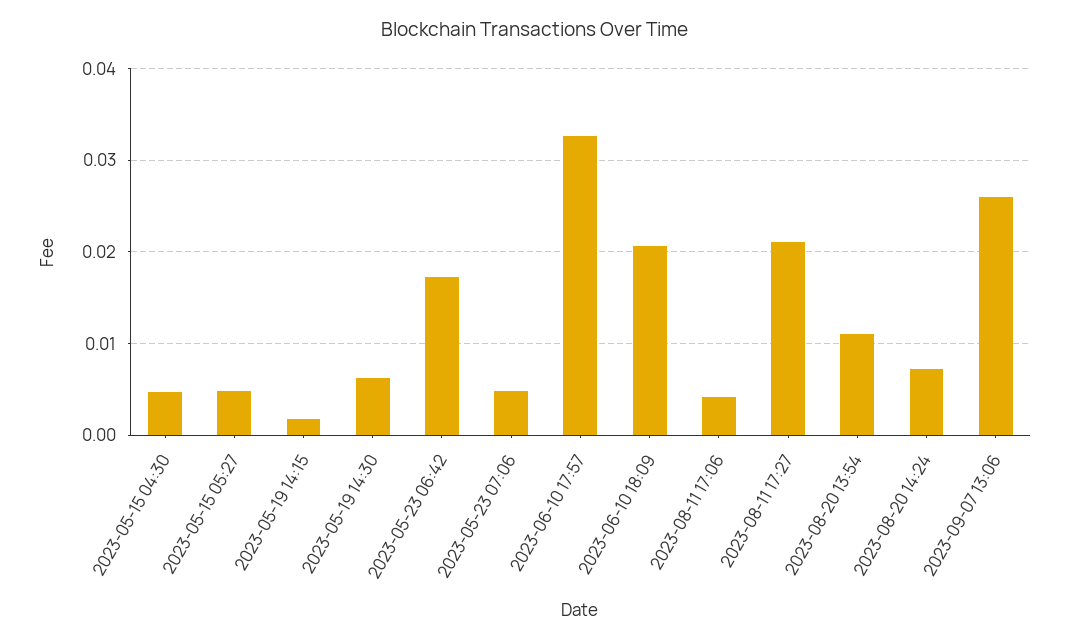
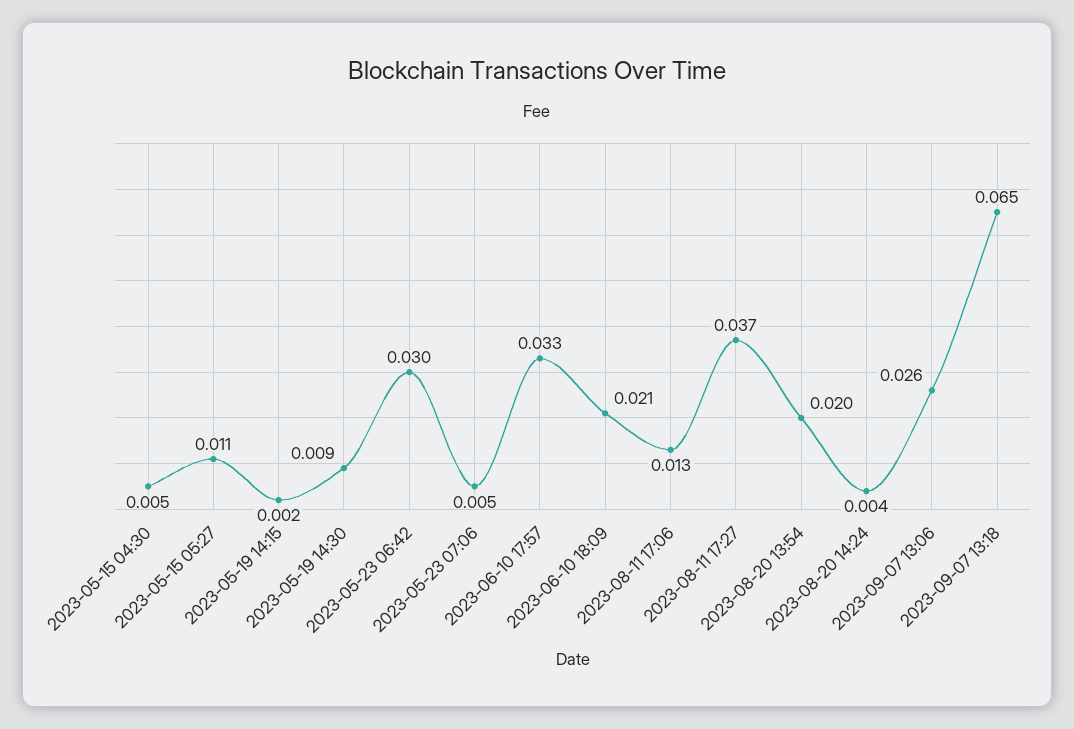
2023-05-15 05:27: 0.005 -> 0.011
2023-05-19 14:30: 0.006 -> 0.009
2023-05-23 06:42: 0.017 -> 0.03
2023-08-11 17:06: 0.004 -> 0.013
2023-08-11 17:27: 0.021 -> 0.037
2023-08-20 13:54: 0.011 -> 0.02
2023-08-20 14:24: 0.007 -> 0.004
2023-09-07 13:18: none -> 0.065

